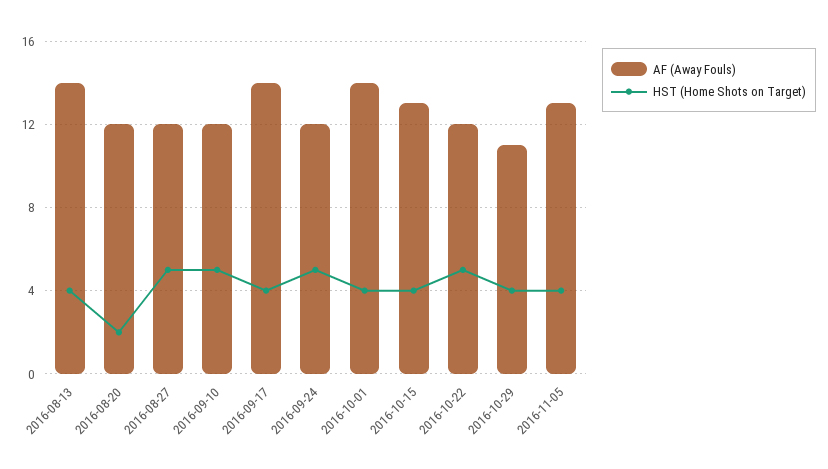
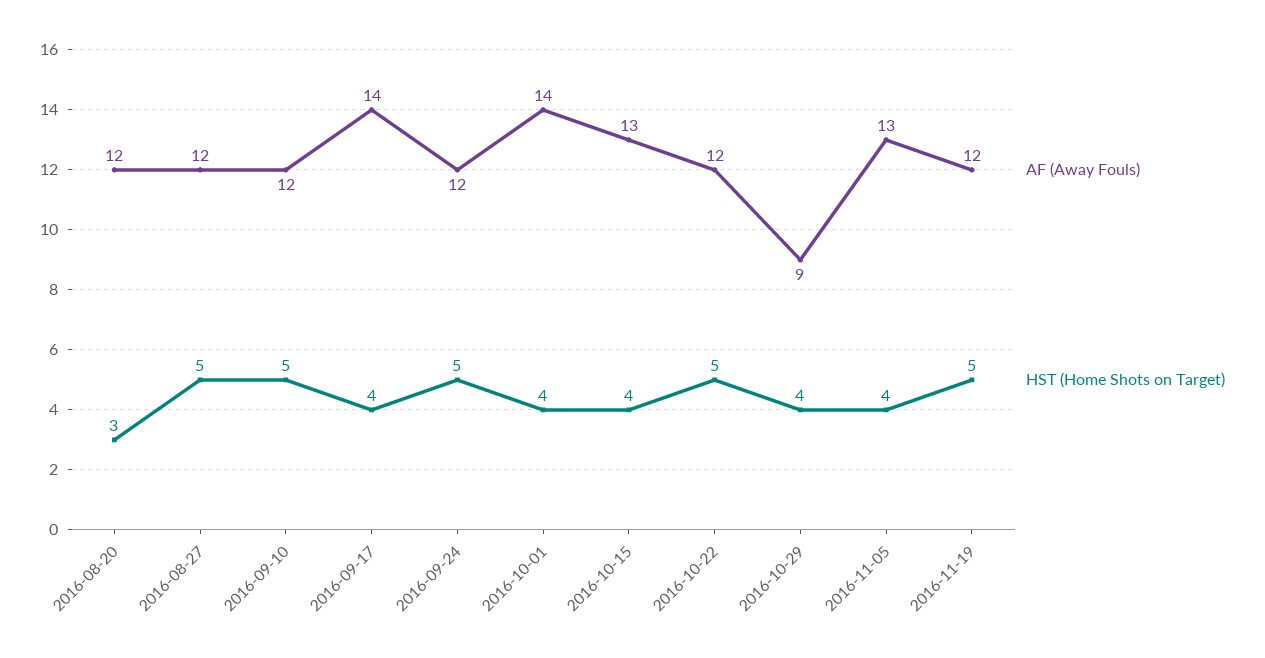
AF (Away Fouls), 2016-08-13: 14 -> none
HST (Home Shots on Target), 2016-08-13: 4 -> none
HST (Home Shots on Target), 2016-08-20: 2 -> 3
AF (Away Fouls), 2016-10-29: 11 -> 9
AF (Away Fouls), 2016-11-19: none -> 12
HST (Home Shots on Target), 2016-11-19: none -> 5

